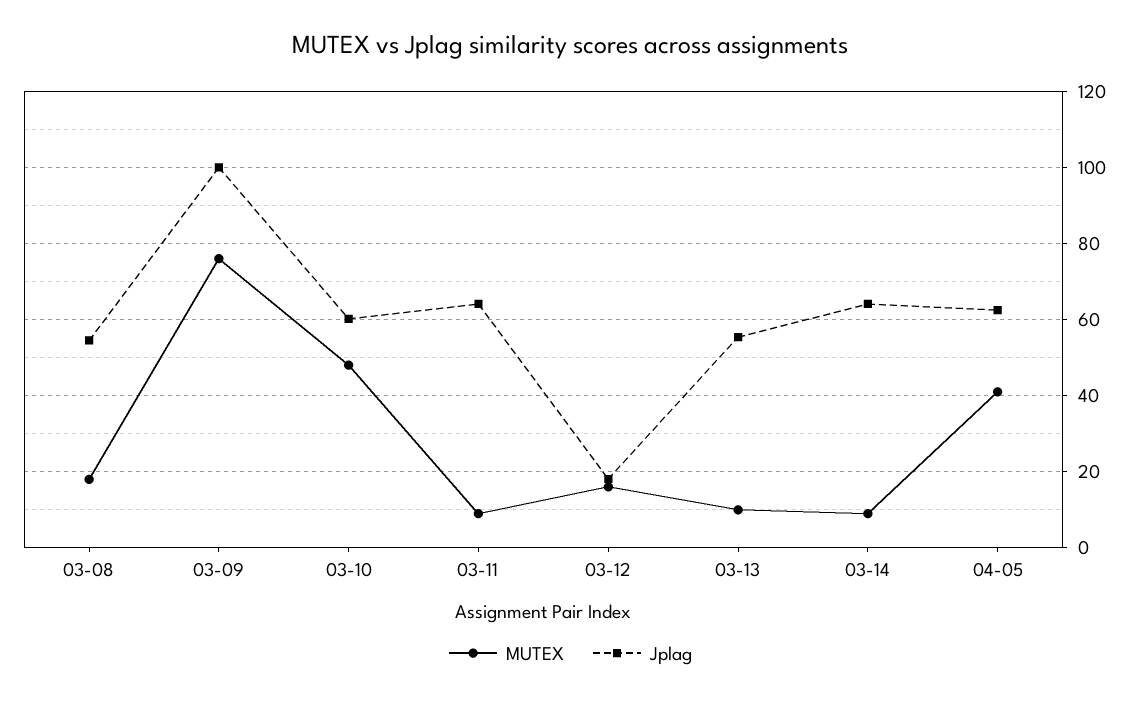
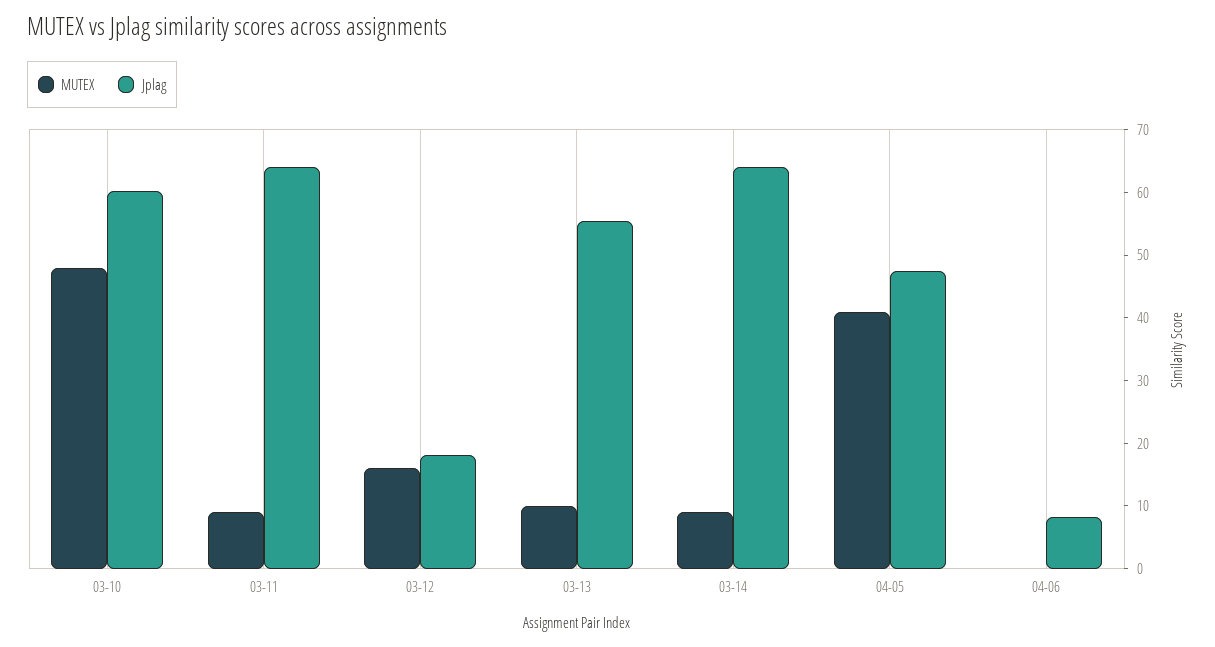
MUTEX, 03-08: 18 -> none
Jplag, 03-08: 54 -> none
MUTEX, 03-09: 76 -> none
Jplag, 03-09: 100 -> none
Jplag, 04-05: 62 -> 48
MUTEX, 04-06: none -> 0
Jplag, 04-06: none -> 8

